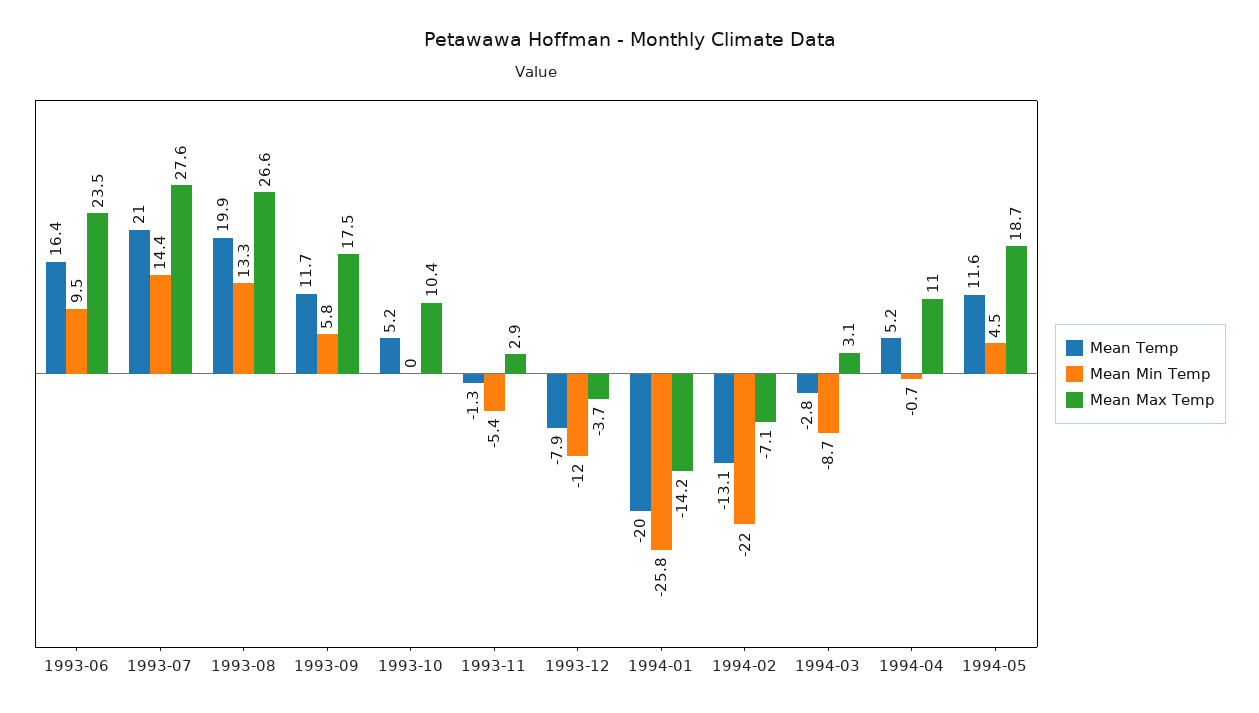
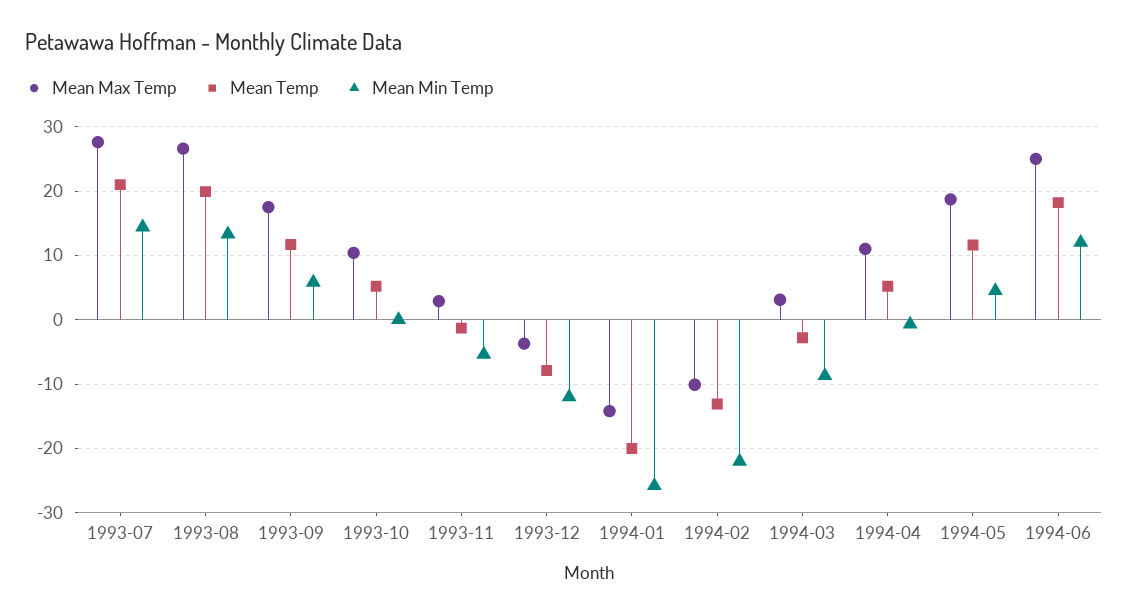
Mean Temp, 1993-06: 16.4 -> none
Mean Min Temp, 1993-06: 9.5 -> none
Mean Max Temp, 1993-06: 23.5 -> none
Mean Max Temp, 1994-02: -7.1 -> -10
Mean Max Temp, 1994-06: none -> 25
Mean Temp, 1994-06: none -> 18
Mean Min Temp, 1994-06: none -> 12

